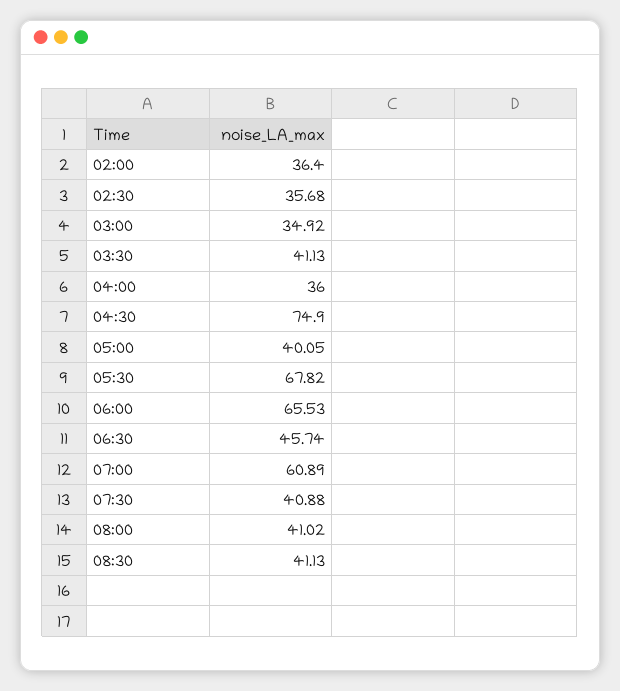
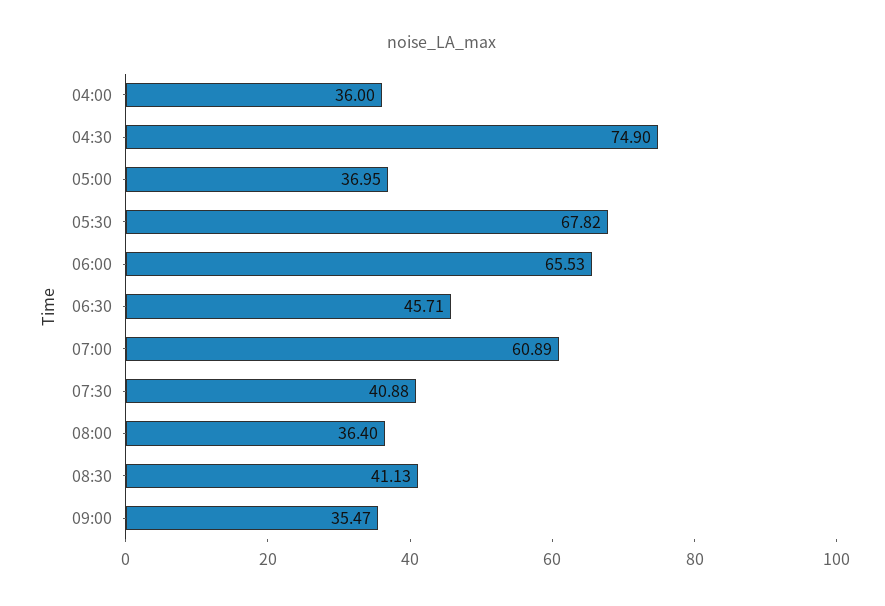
02:00: 36.4 -> none
02:30: 35.68 -> none
03:00: 34.92 -> none
03:30: 41.13 -> none
05:00: 40.05 -> 36.95
06:30: 45.74 -> 45.71
08:00: 41.02 -> 36.4
09:00: none -> 35.47

